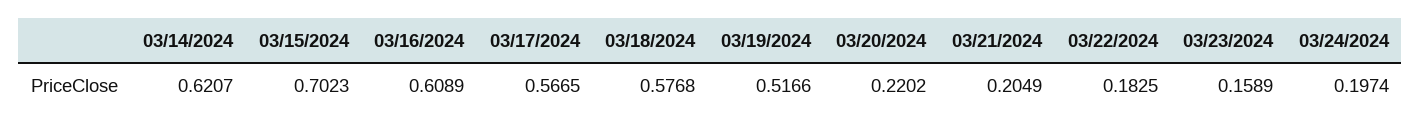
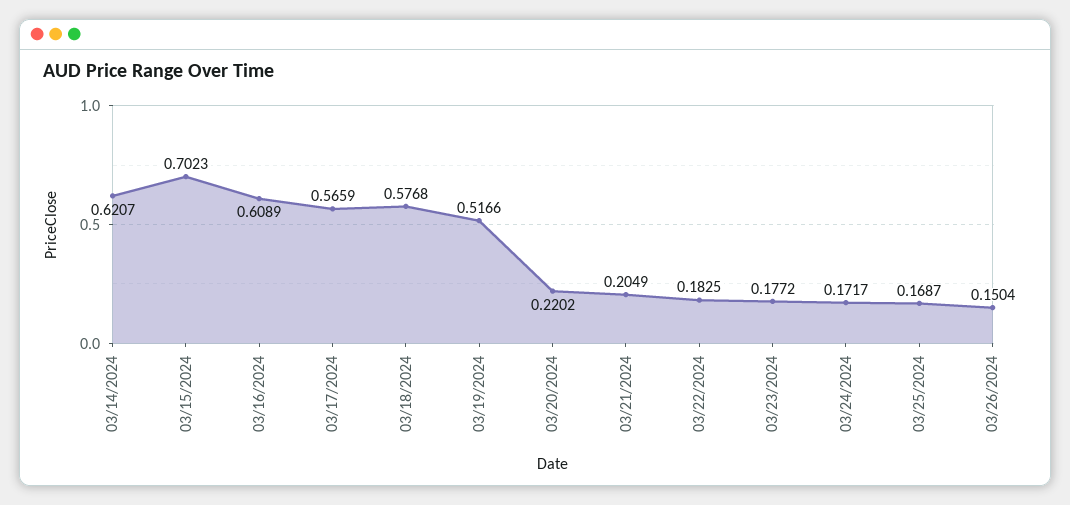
03/17/2024: 0.5665 -> 0.5659
03/23/2024: 0.1589 -> 0.1772
03/24/2024: 0.1974 -> 0.1717
03/25/2024: none -> 0.1687
03/26/2024: none -> 0.1504

